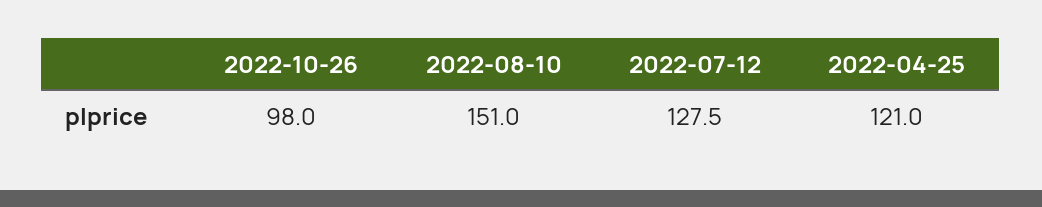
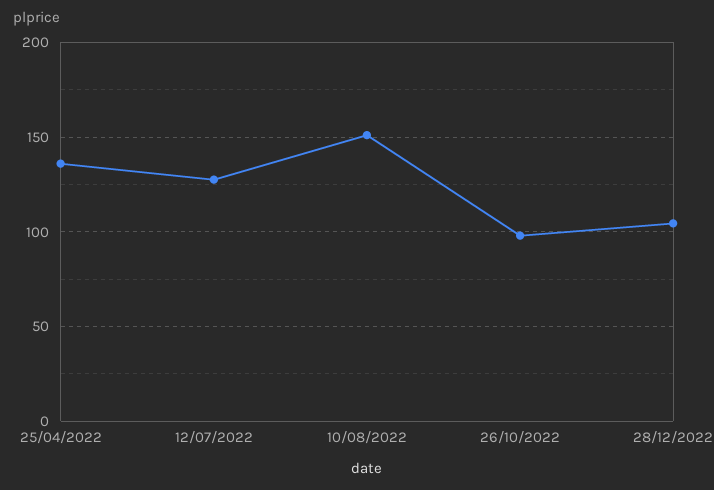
2022-04-25: 121 -> 135
28/12/2022: none -> 105

